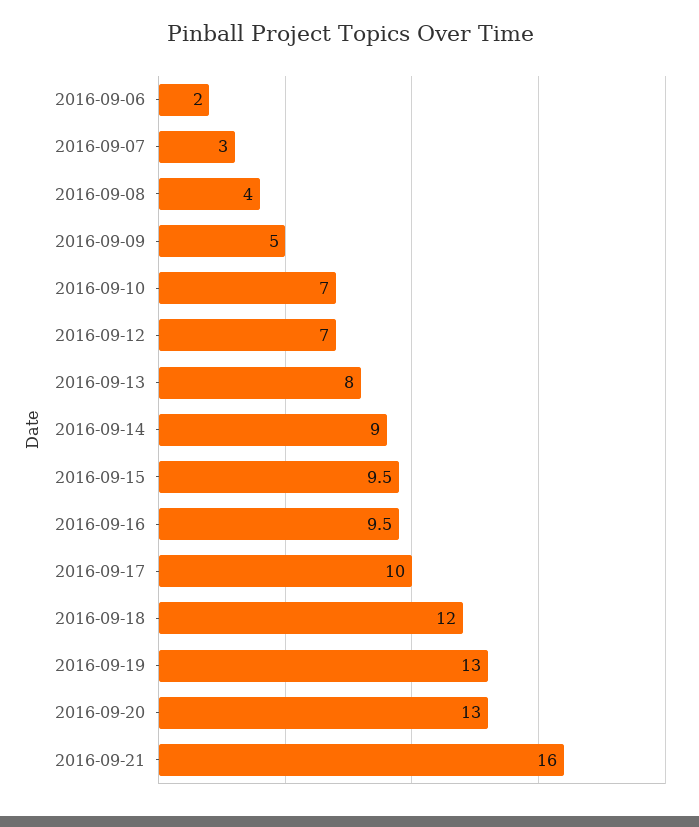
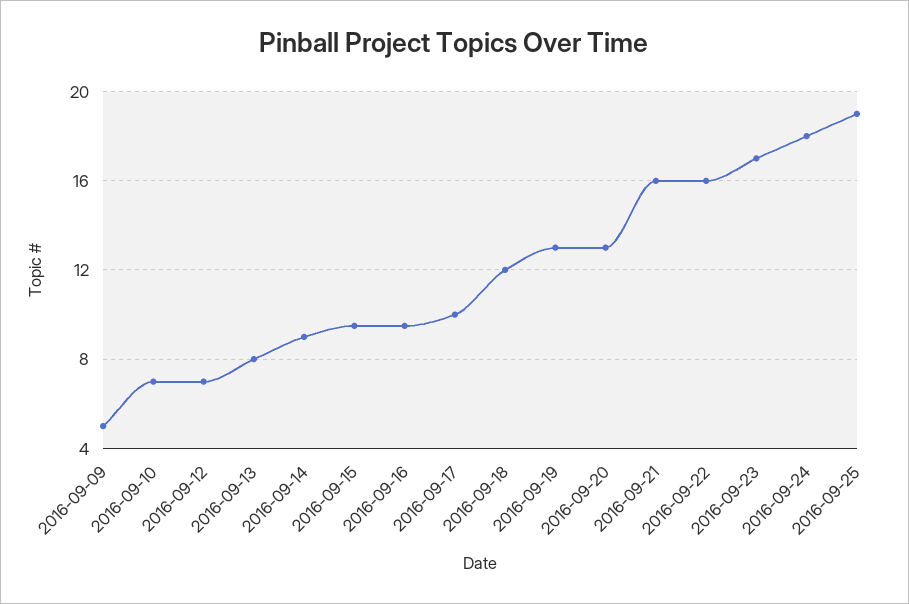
2016-09-06: 2 -> none
2016-09-07: 3 -> none
2016-09-08: 4 -> none
2016-09-22: none -> 16
2016-09-23: none -> 17
2016-09-24: none -> 18
2016-09-25: none -> 19

